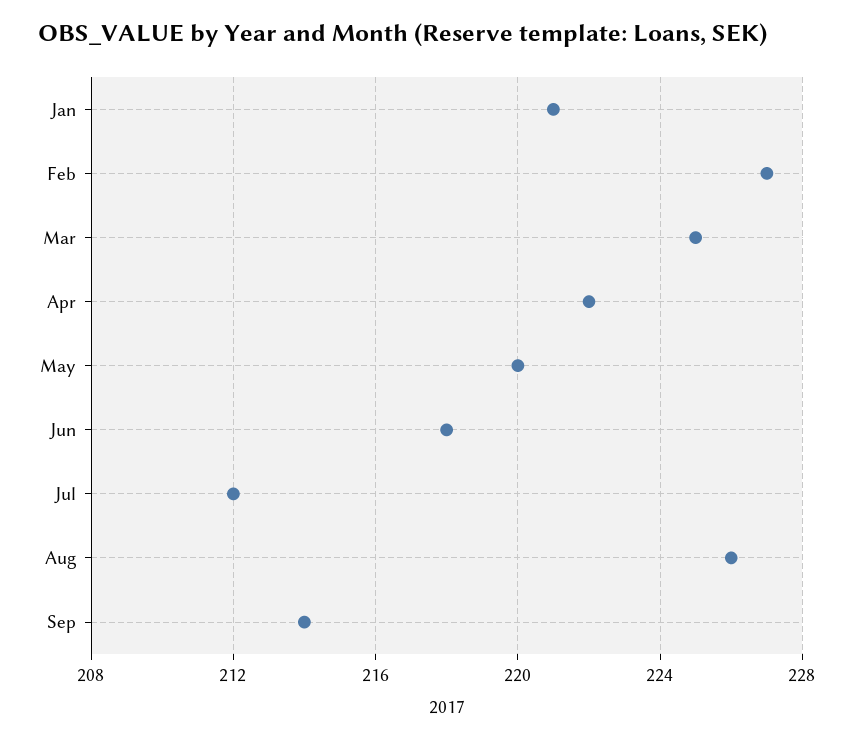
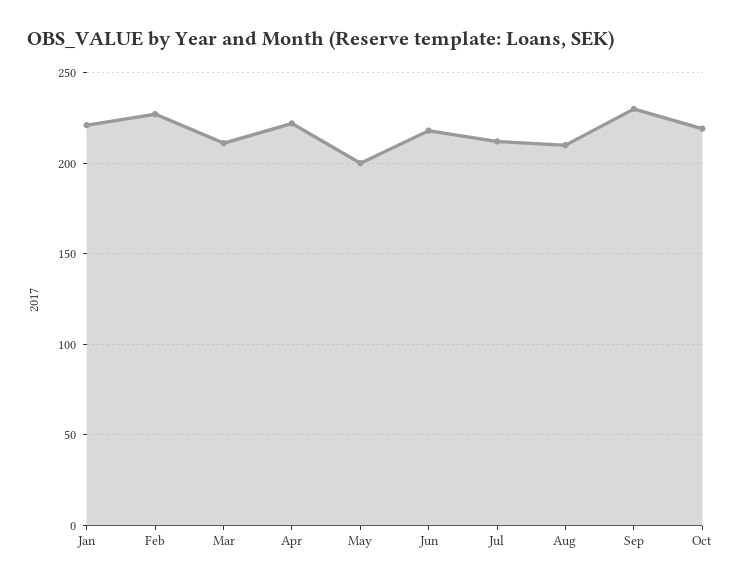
Mar: 225 -> 210
May: 220 -> 200
Aug: 226 -> 210
Sep: 214 -> 230
Oct: none -> 220

